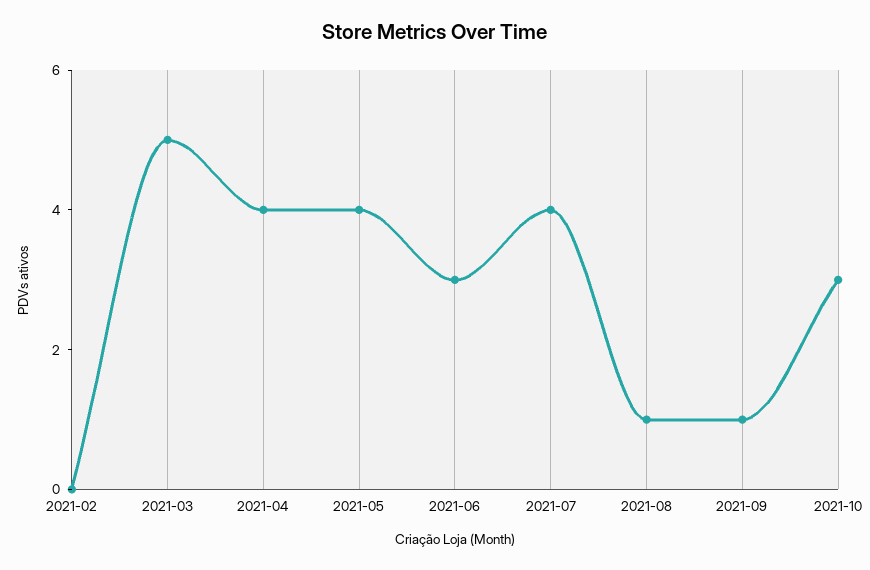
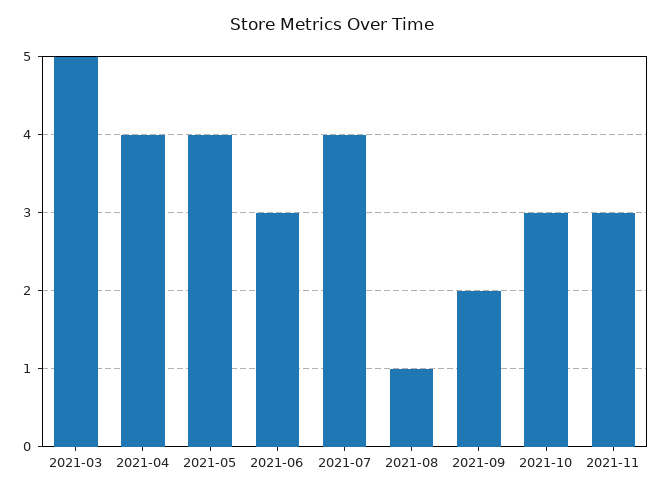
2021-02: 0 -> none
2021-09: 1 -> 2
2021-11: none -> 3

